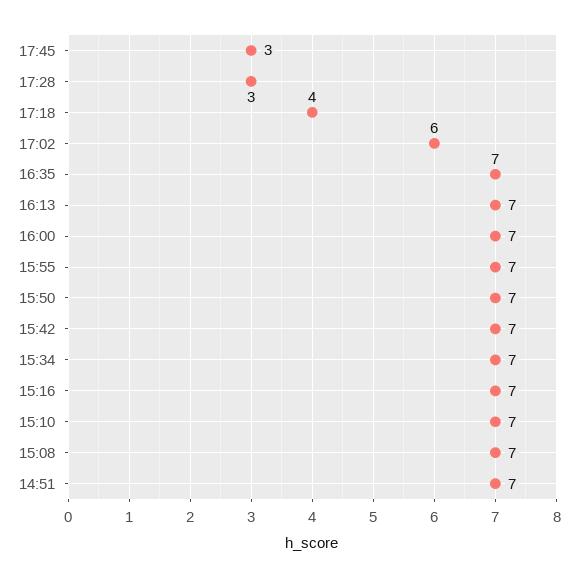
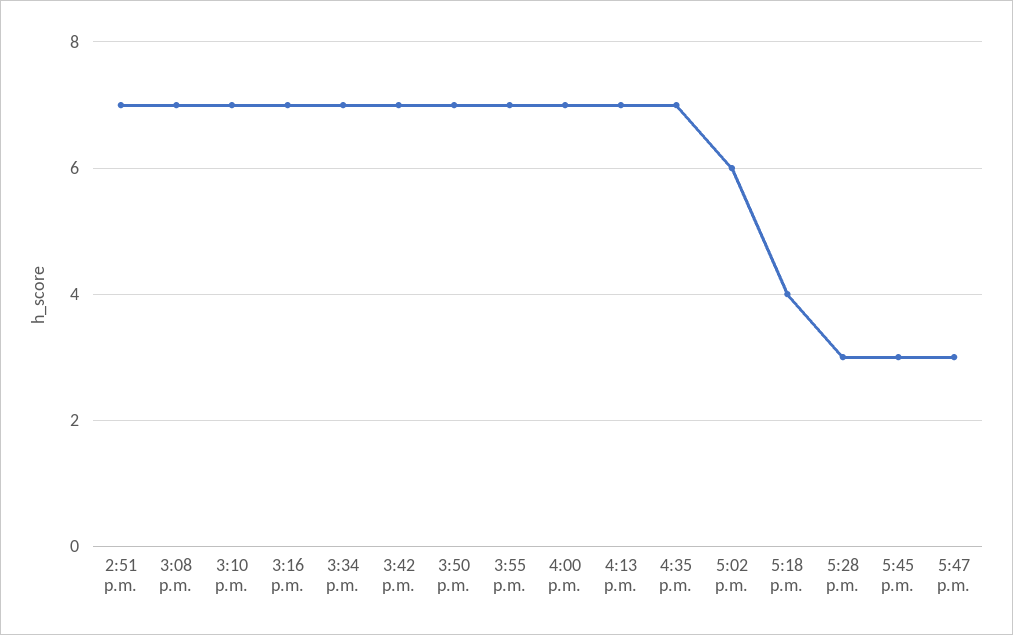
5:47 p.m.: none -> 3

